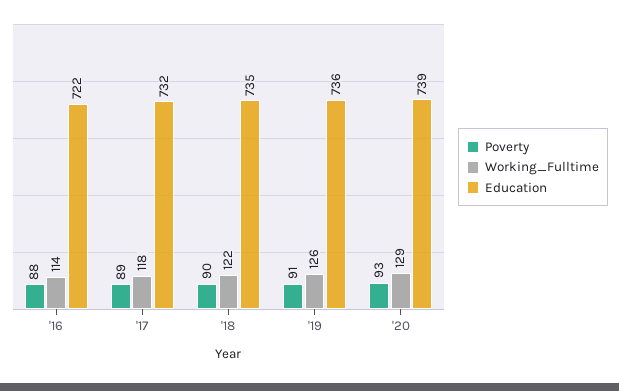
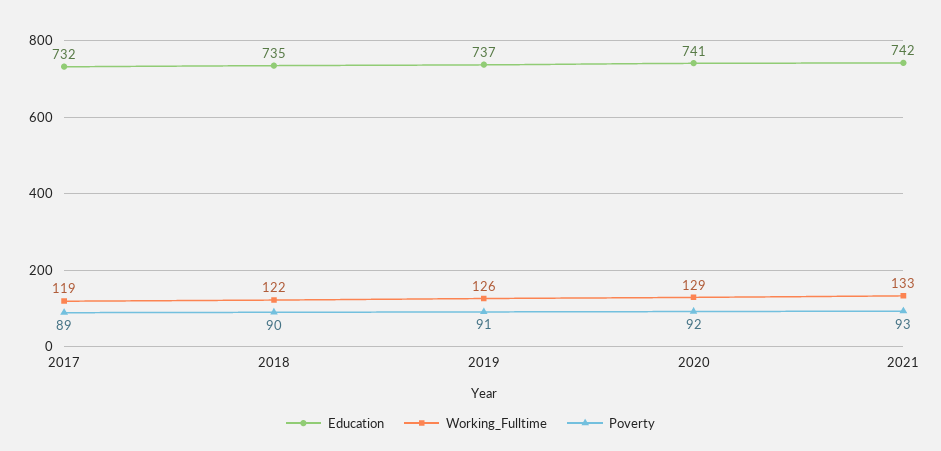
Poverty, '16: 88 -> none
Working_Fulltime, '16: 114 -> none
Education, '16: 722 -> none
Working_Fulltime, '17: 118 -> 119
Education, '19: 736 -> 737
Poverty, '20: 93 -> 92
Education, '20: 739 -> 741
Education, 2021: none -> 742
Working_Fulltime, 2021: none -> 133
Poverty, 2021: none -> 93

